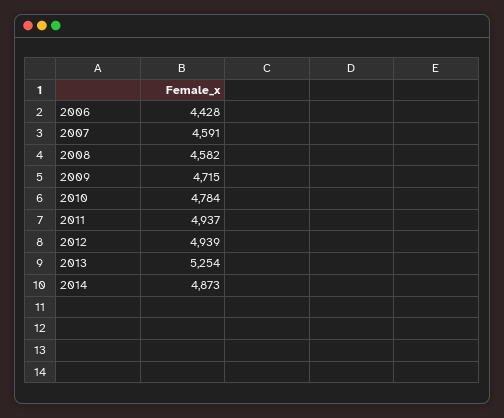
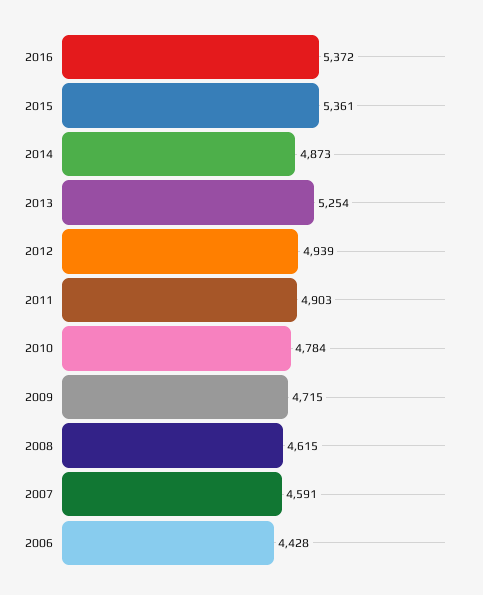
2008: 4582 -> 4615
2011: 4937 -> 4903
2016: none -> 5372
2015: none -> 5361

